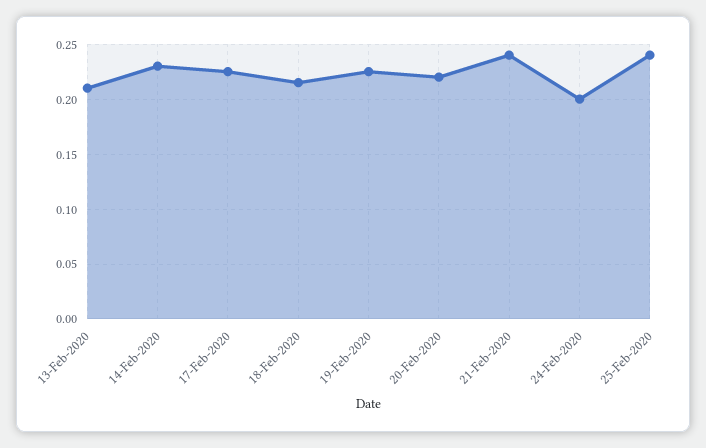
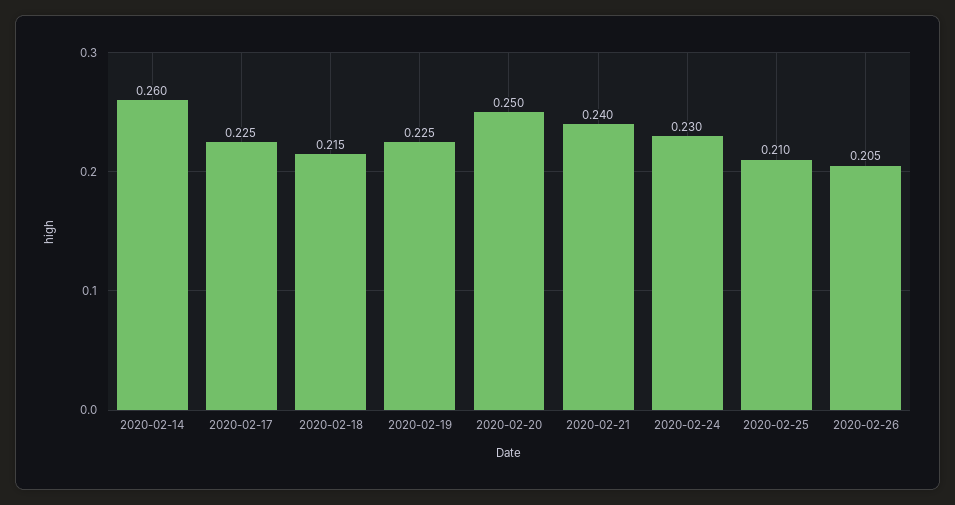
13-Feb-2020: 0.21 -> none
14-Feb-2020: 0.23 -> 0.26
20-Feb-2020: 0.22 -> 0.25
24-Feb-2020: 0.2 -> 0.23
25-Feb-2020: 0.24 -> 0.21
2020-02-26: none -> 0.205

